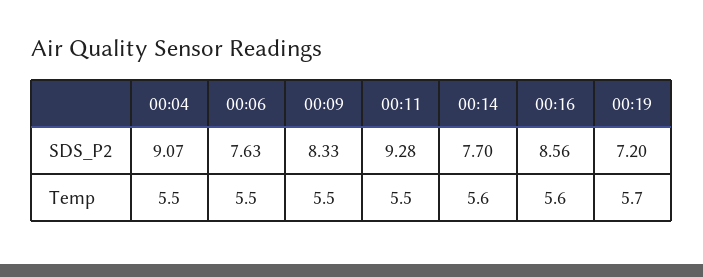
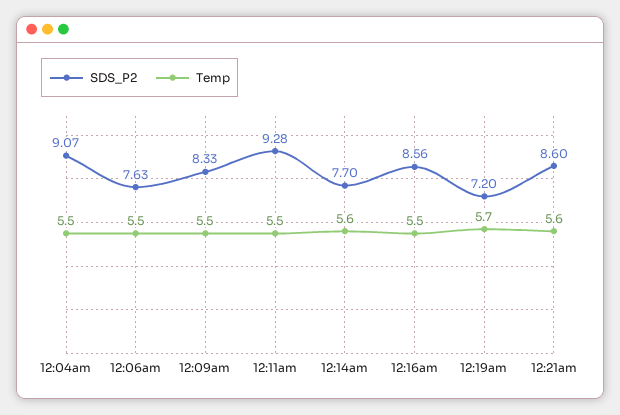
Temp, 00:16: 5.6 -> 5.5
SDS_P2, 12:21am: none -> 8.6
Temp, 12:21am: none -> 5.6

